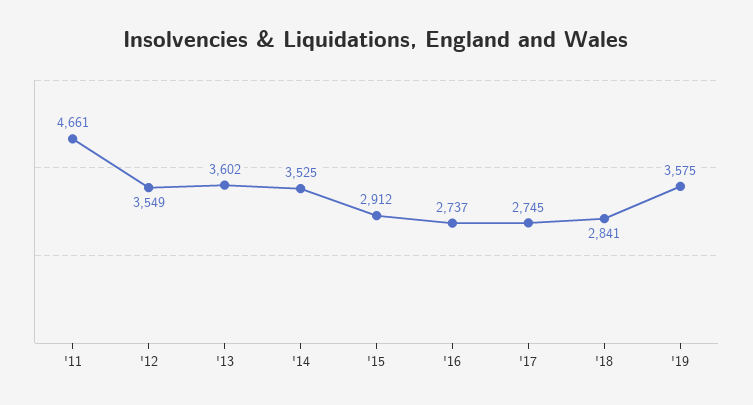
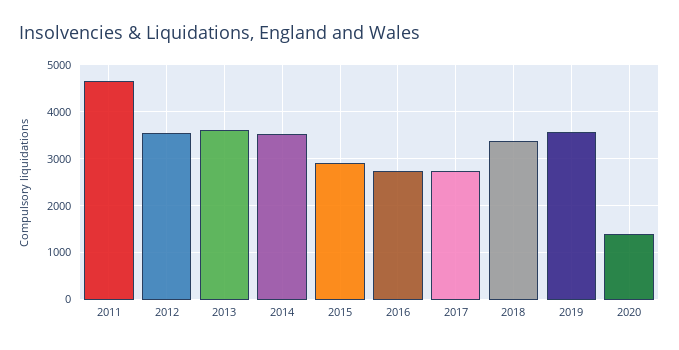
'18: 2841 -> 3400
2020: none -> 1400

